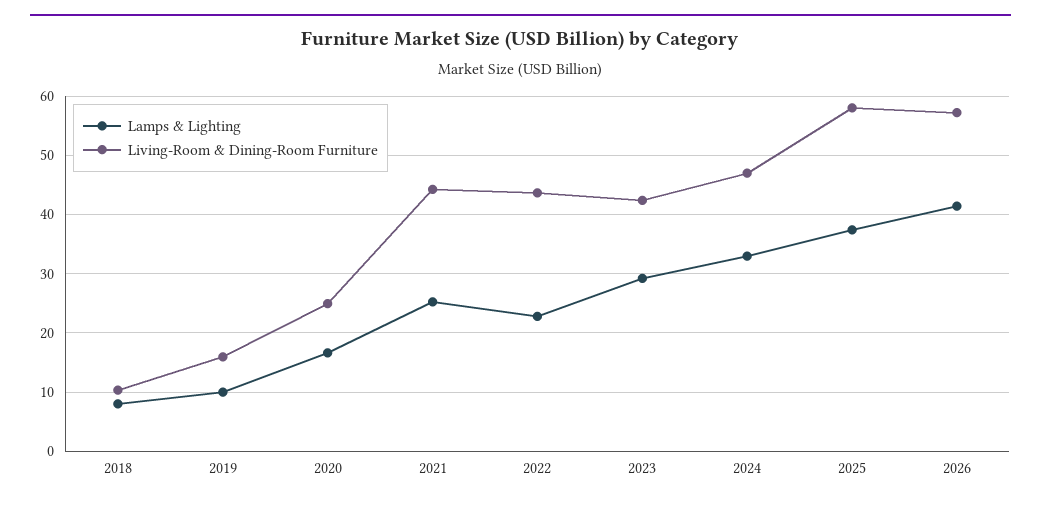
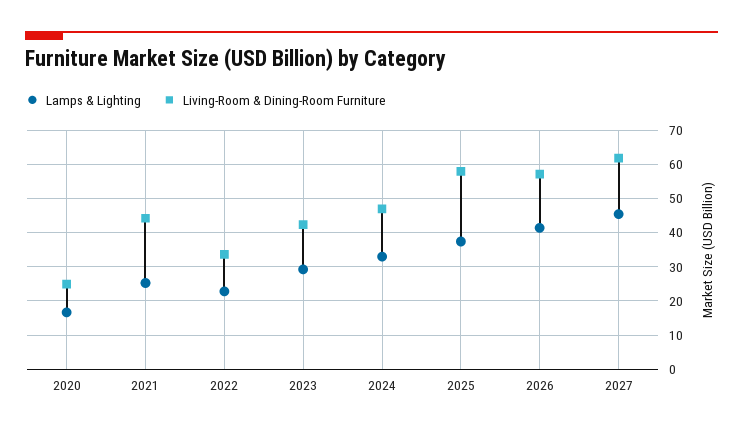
Lamps & Lighting, 2018: 8 -> none
Living-Room & Dining-Room Furniture, 2018: 10 -> none
Lamps & Lighting, 2019: 10 -> none
Living-Room & Dining-Room Furniture, 2019: 16 -> none
Living-Room & Dining-Room Furniture, 2022: 44 -> 34
Lamps & Lighting, 2027: none -> 46
Living-Room & Dining-Room Furniture, 2027: none -> 62

